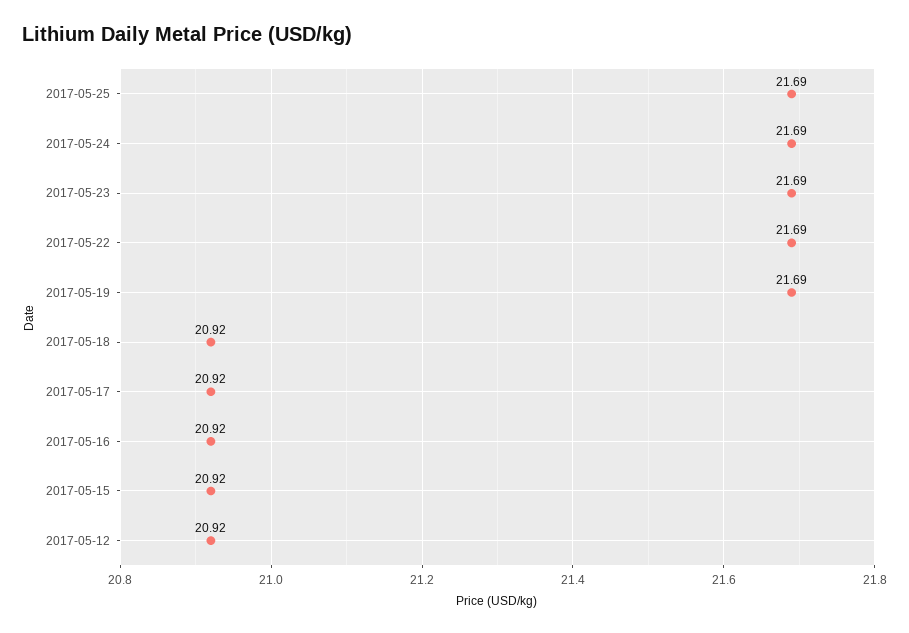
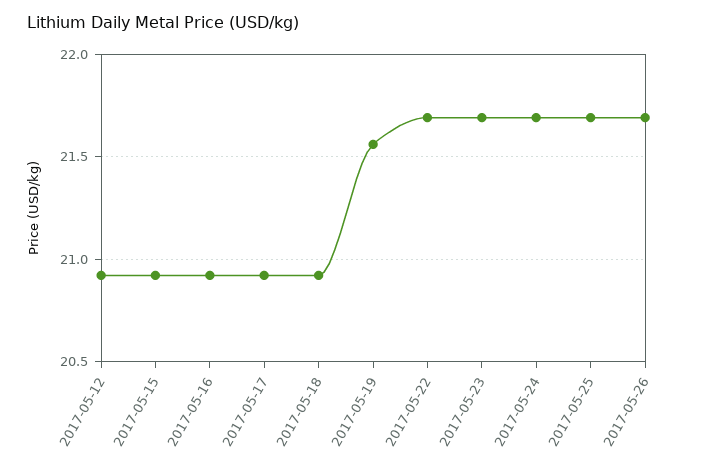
2017-05-19: 21.69 -> 21.55
2017-05-26: none -> 21.7

